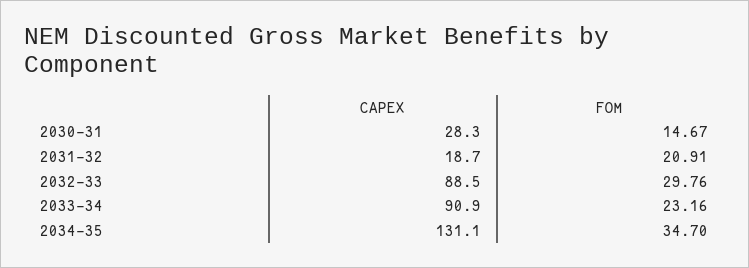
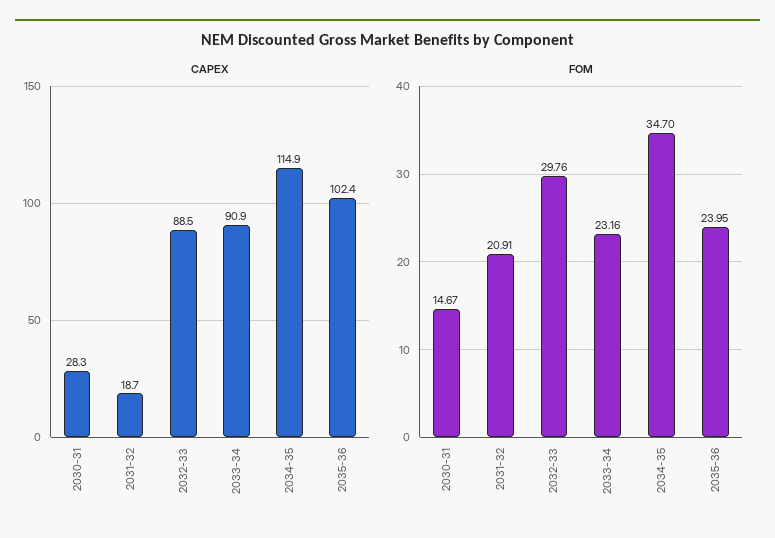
CAPEX, 2034-35: 131.1 -> 114.9
CAPEX, 2035-36: none -> 102.4
FOM, 2035-36: none -> 23.95

